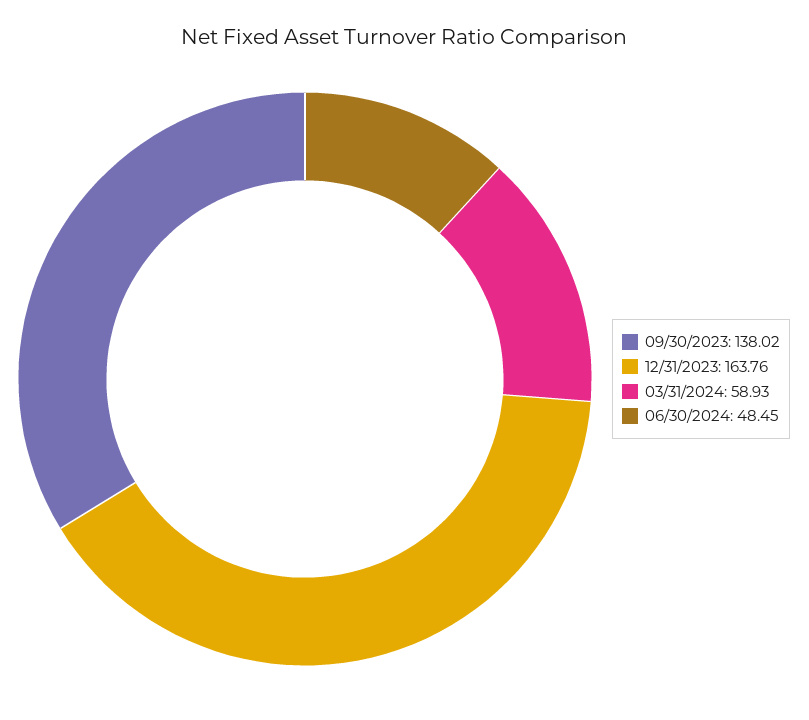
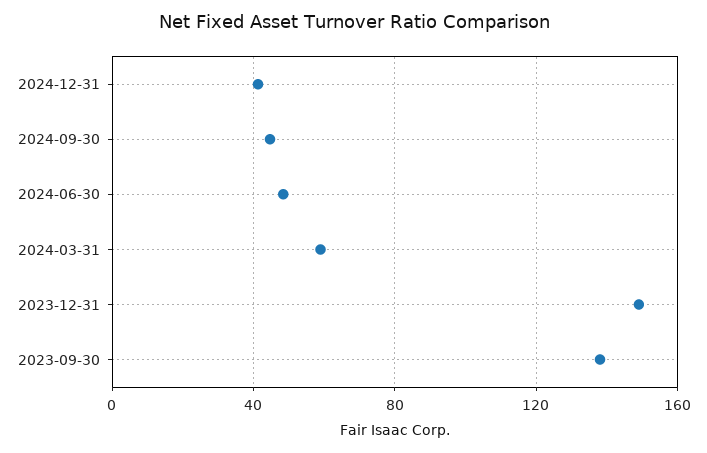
12/31/2023: 163.76 -> 150
2024-12-31: none -> 40
2024-09-30: none -> 45

